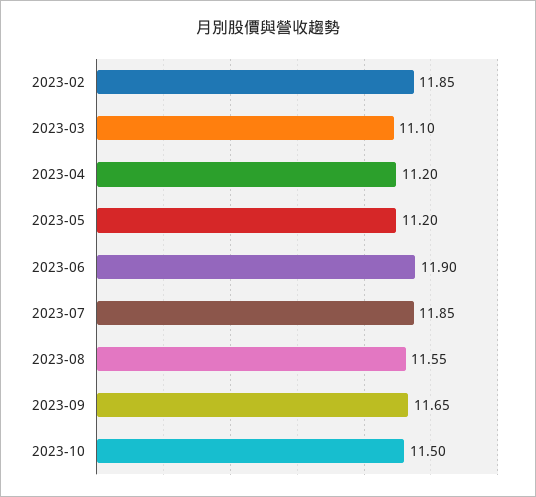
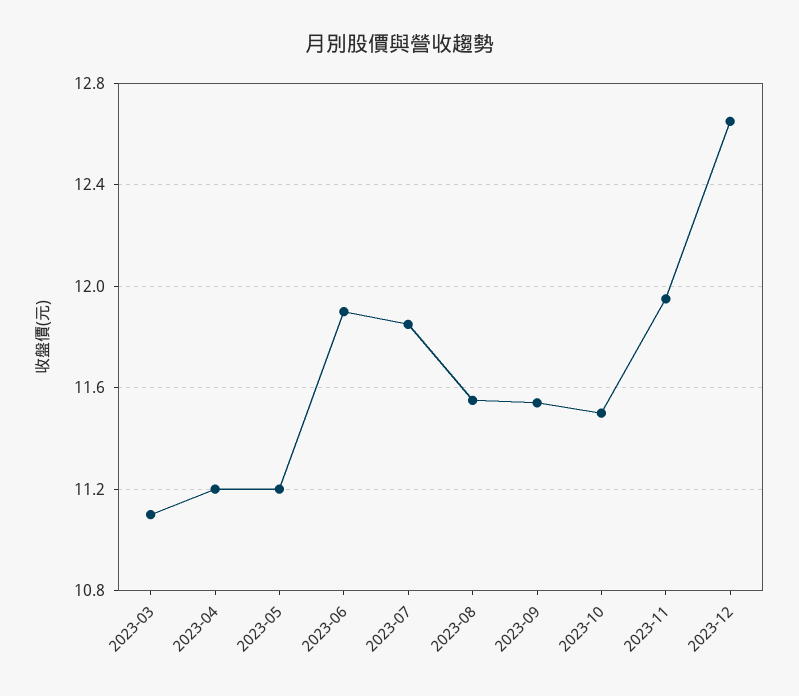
2023-02: 11.85 -> none
2023-09: 11.65 -> 11.55
2023-11: none -> 11.95
2023-12: none -> 12.65

